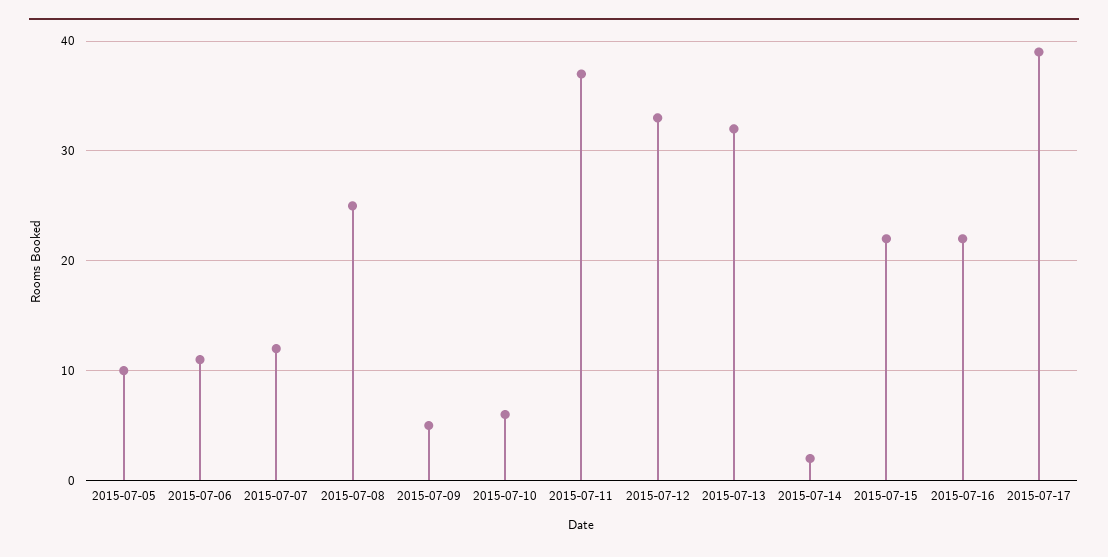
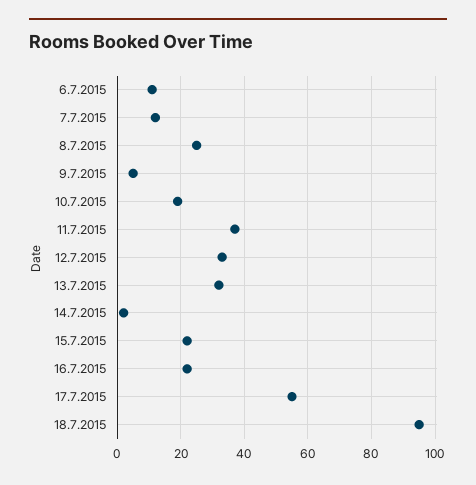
2015-07-05: 10 -> none
2015-07-10: 6 -> 20
2015-07-17: 39 -> 55
18.7.2015: none -> 95

